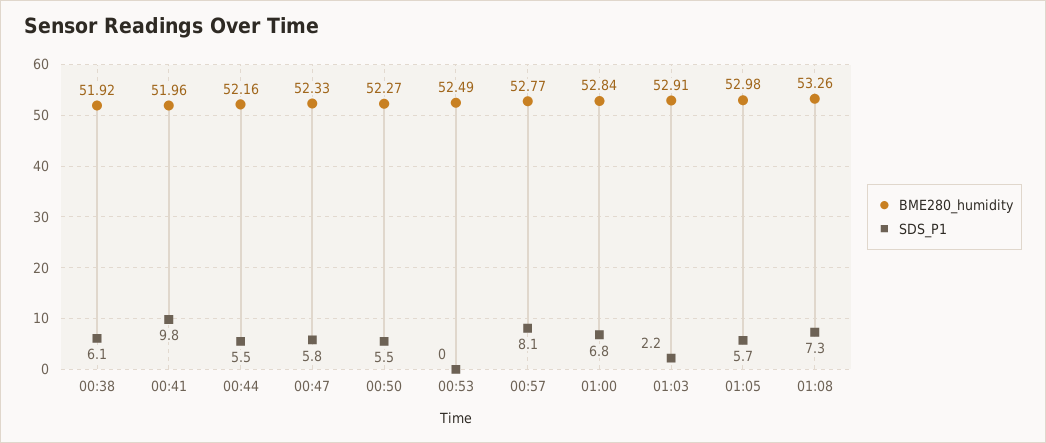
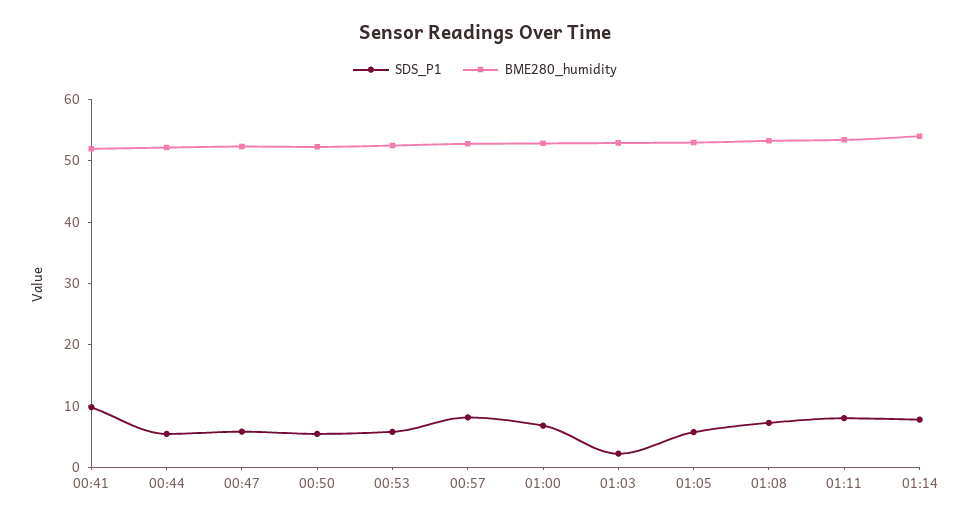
BME280_humidity, 00:38: 51.92 -> none
SDS_P1, 00:38: 6.1 -> none
SDS_P1, 00:53: 0 -> 6
SDS_P1, 01:11: none -> 8
BME280_humidity, 01:11: none -> 54
SDS_P1, 01:14: none -> 8
BME280_humidity, 01:14: none -> 54

